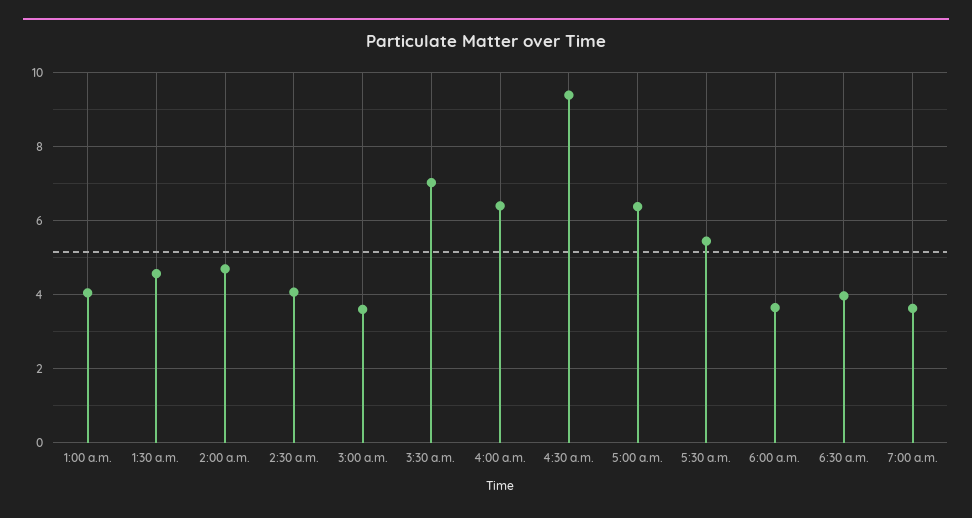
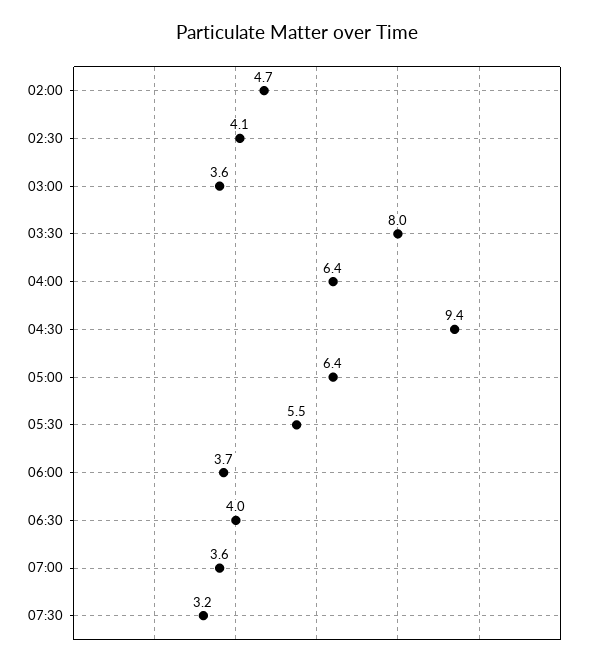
1:00 a.m.: 4 -> none
1:30 a.m.: 4.6 -> none
3:30 a.m.: 7 -> 8
07:30: none -> 3.2

